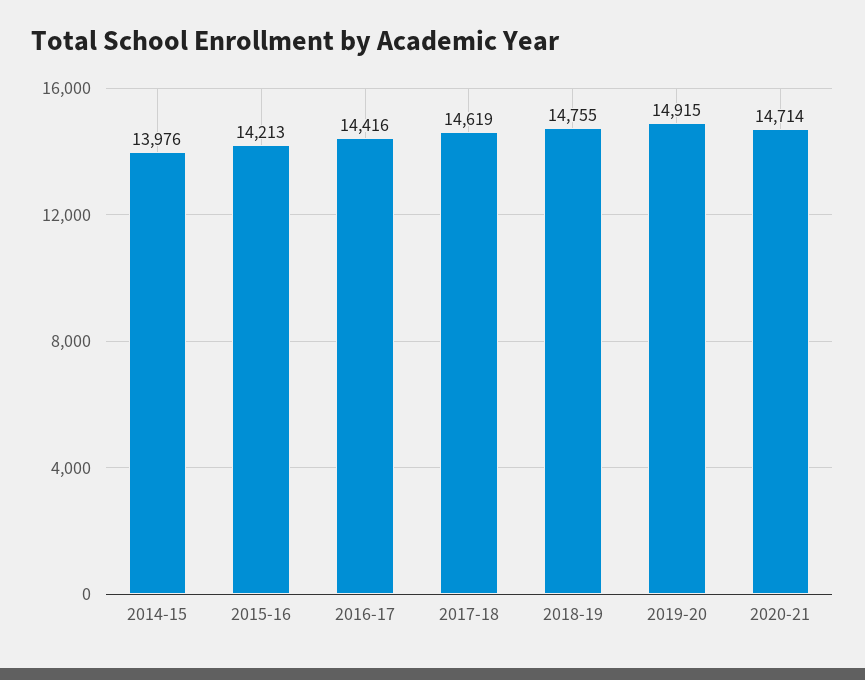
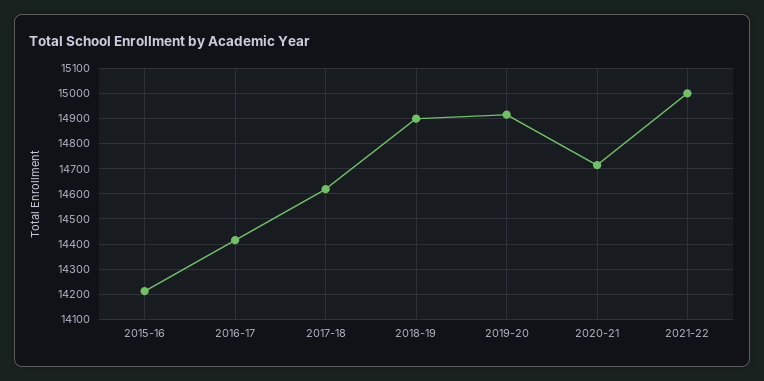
2014-15: 13976 -> none
2018-19: 14755 -> 14900
2021-22: none -> 15000

